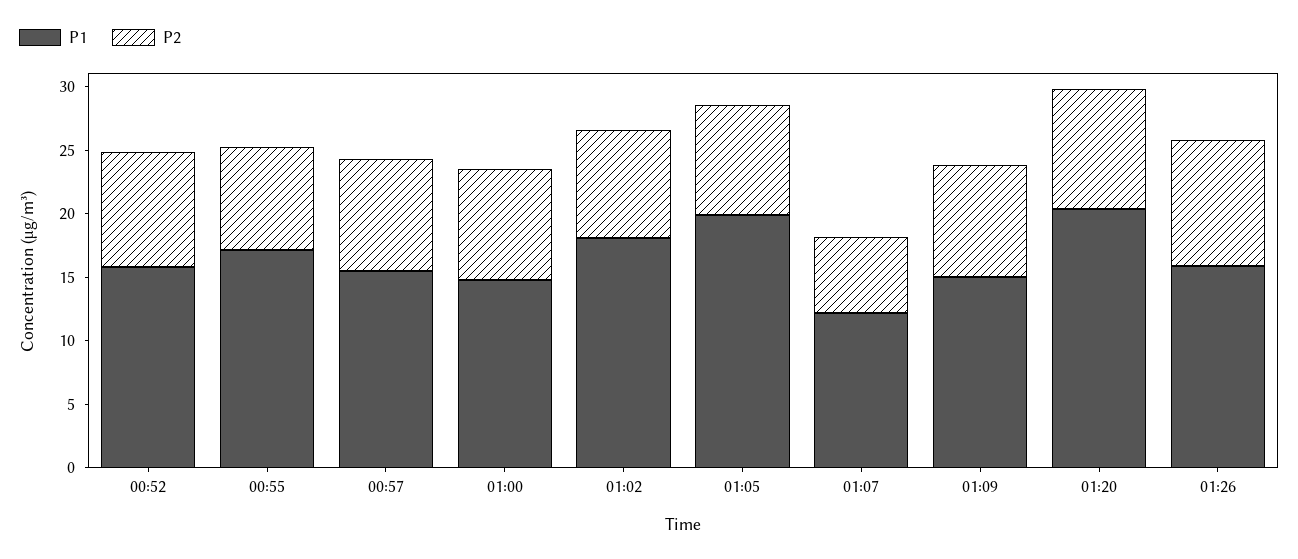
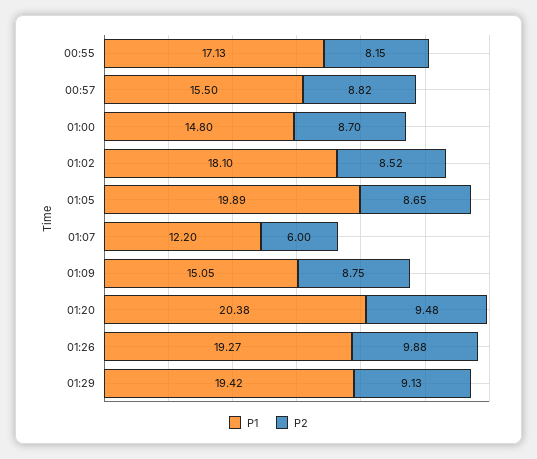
P1, 00:52: 16 -> none
P2, 00:52: 9 -> none
P1, 01:26: 16 -> 19.27
P1, 01:29: none -> 19.42
P2, 01:29: none -> 9.13

